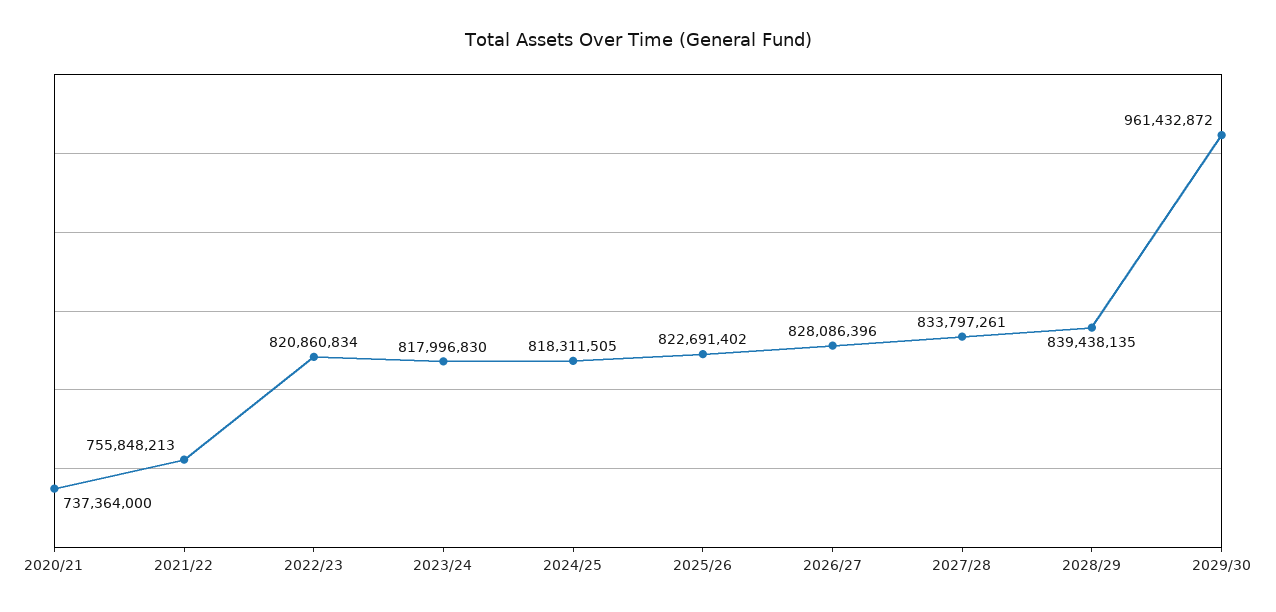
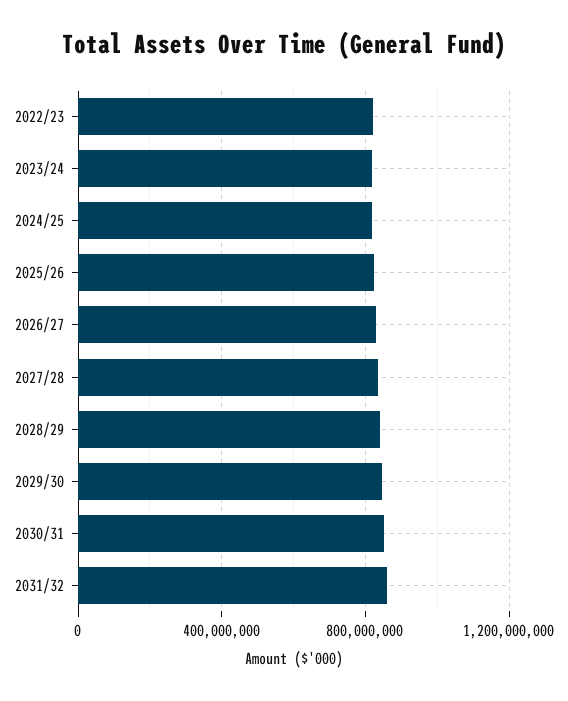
2020/21: 737364000 -> none
2021/22: 755848213 -> none
2029/30: 961432872 -> 850000000
2030/31: none -> 850000000
2031/32: none -> 850000000

